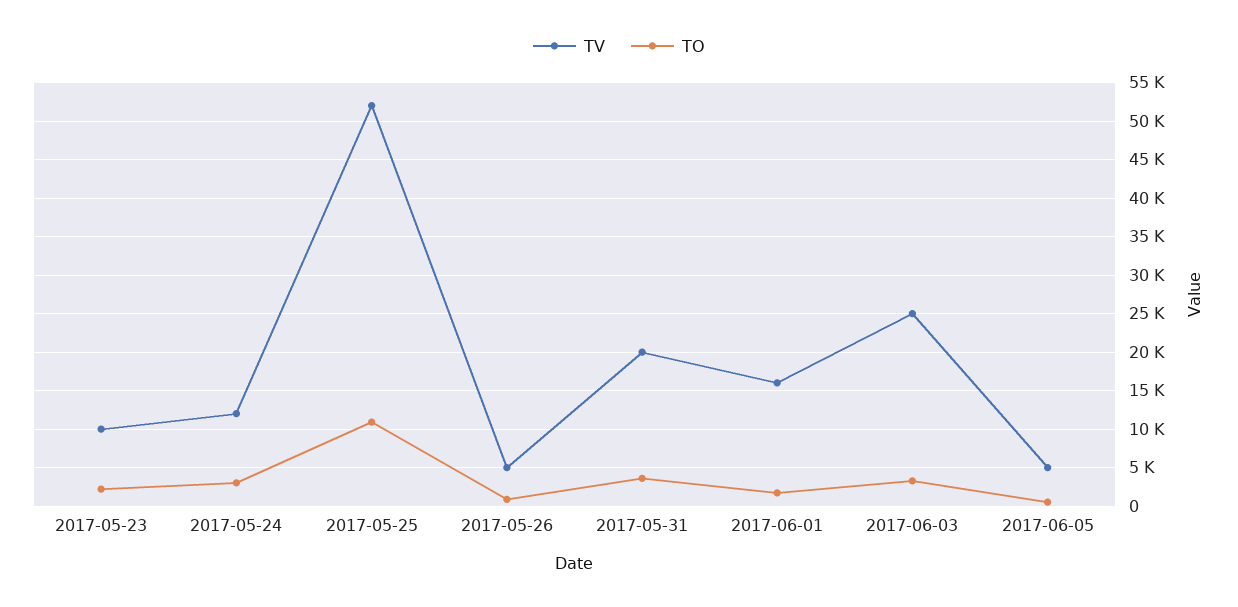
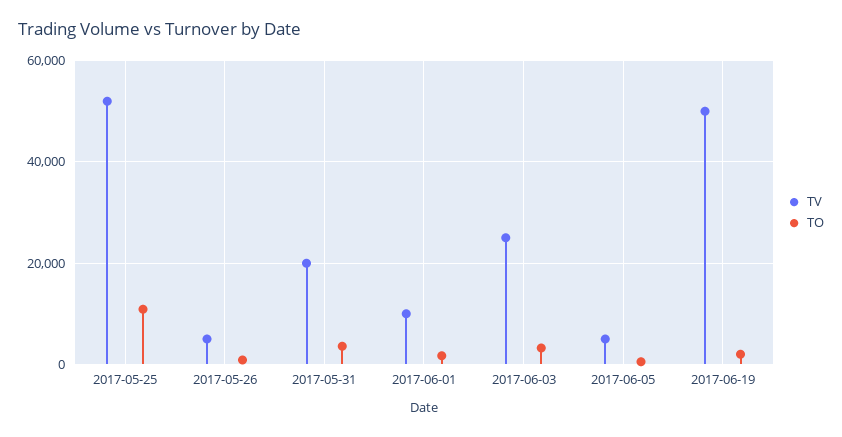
TV, 2017-05-23: 10000 -> none
TO, 2017-05-23: 2000 -> none
TV, 2017-05-24: 12000 -> none
TO, 2017-05-24: 3000 -> none
TV, 2017-06-01: 16000 -> 10000
TV, 2017-06-19: none -> 50000
TO, 2017-06-19: none -> 2000

